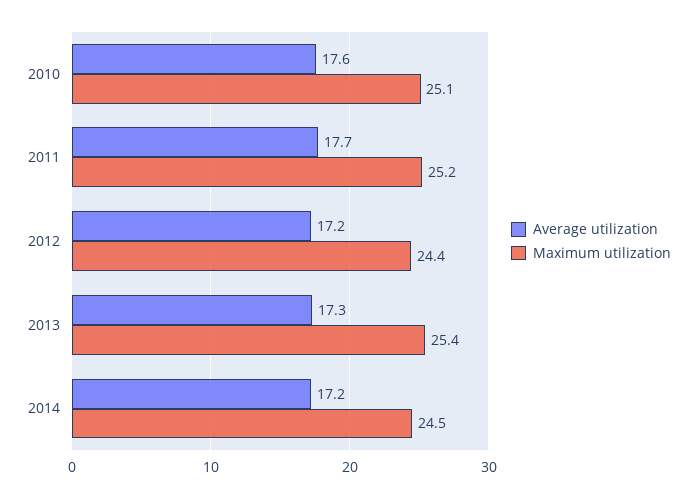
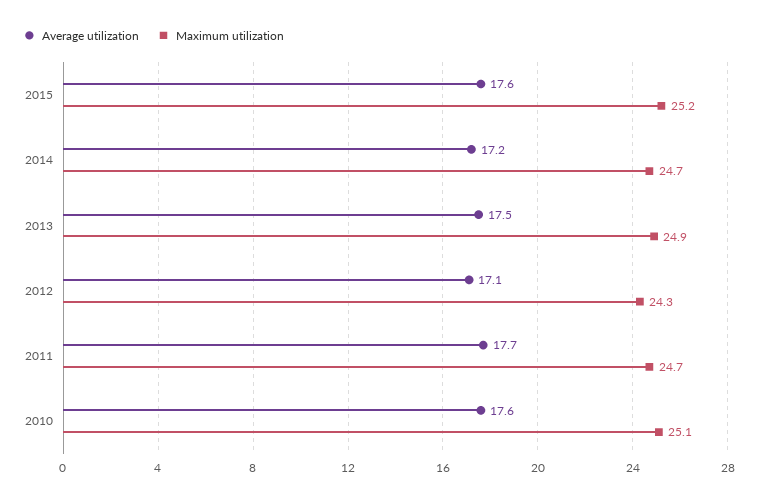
Maximum utilization, 2011: 25.2 -> 24.7
Average utilization, 2012: 17.2 -> 17.1
Maximum utilization, 2012: 24.4 -> 24.3
Average utilization, 2013: 17.3 -> 17.5
Maximum utilization, 2013: 25.4 -> 24.9
Maximum utilization, 2014: 24.5 -> 24.7
Average utilization, 2015: none -> 17.6
Maximum utilization, 2015: none -> 25.2

